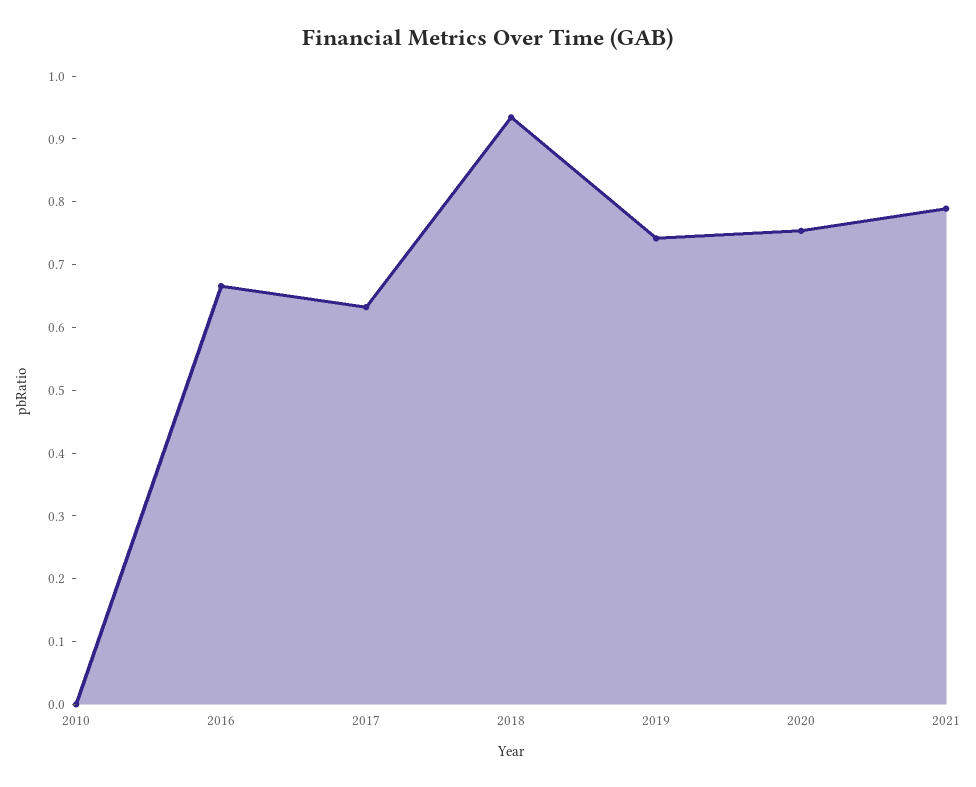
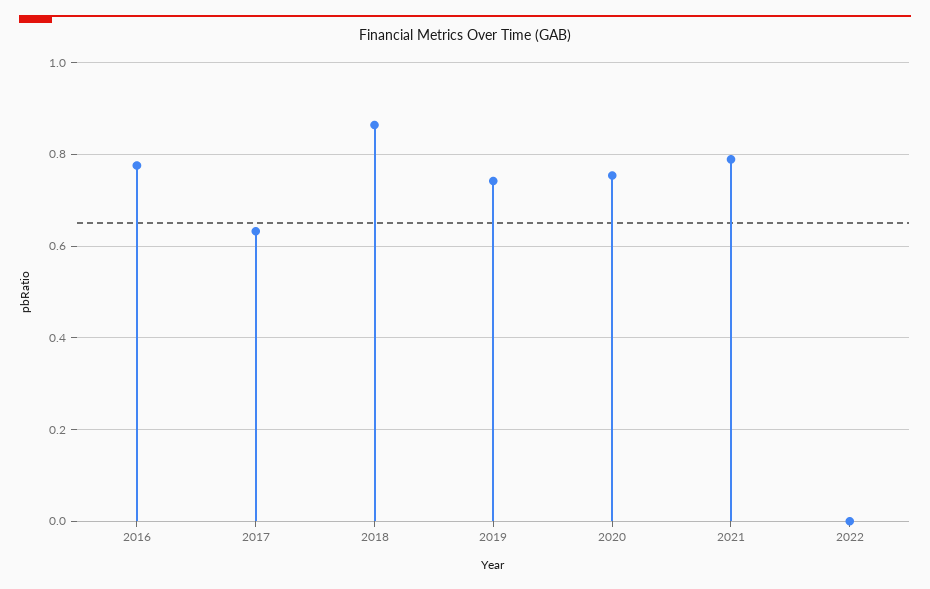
2010: 0 -> none
2016: 0.66 -> 0.78
2018: 0.94 -> 0.86
2022: none -> 0

